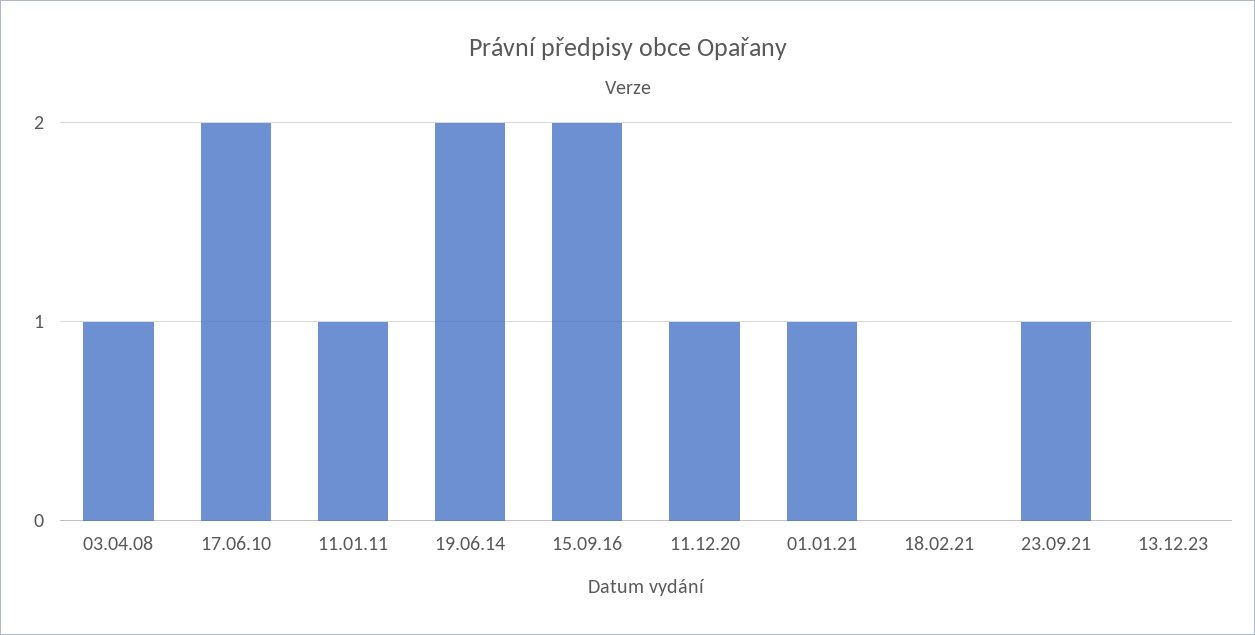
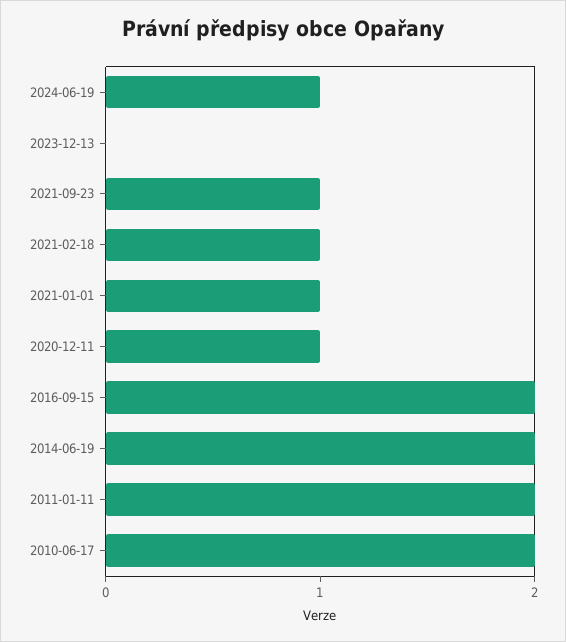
03.04.08: 1 -> none
11.01.11: 1 -> 2
18.02.21: 0 -> 1
2024-06-19: none -> 1

